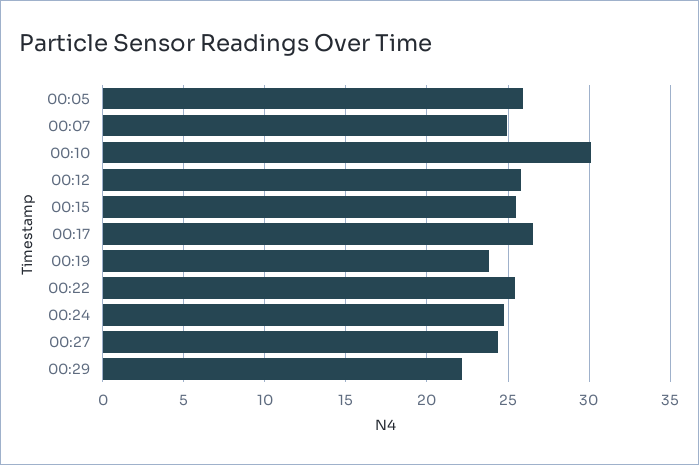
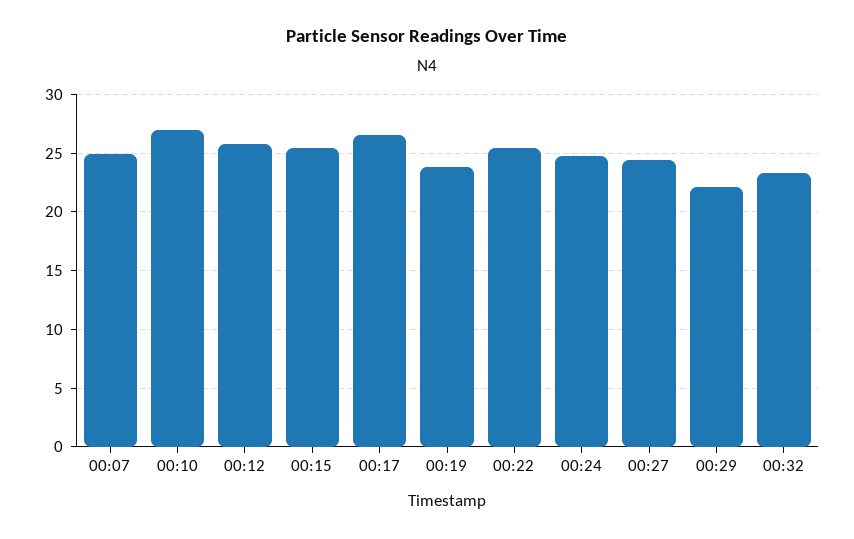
00:05: 26 -> none
00:10: 30 -> 27
00:32: none -> 23

